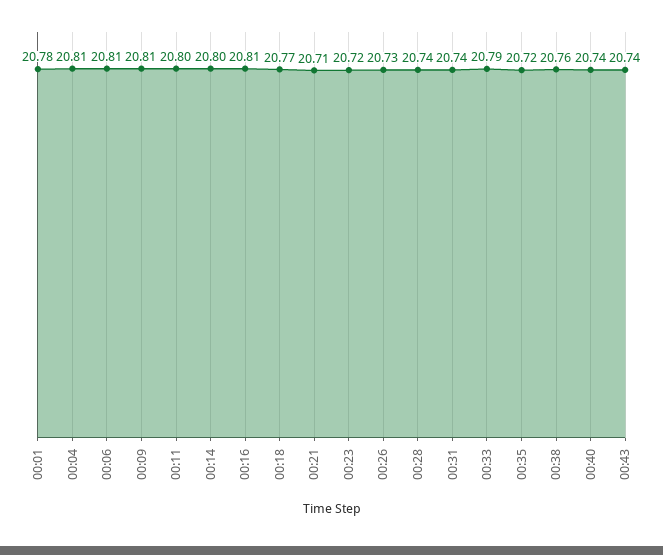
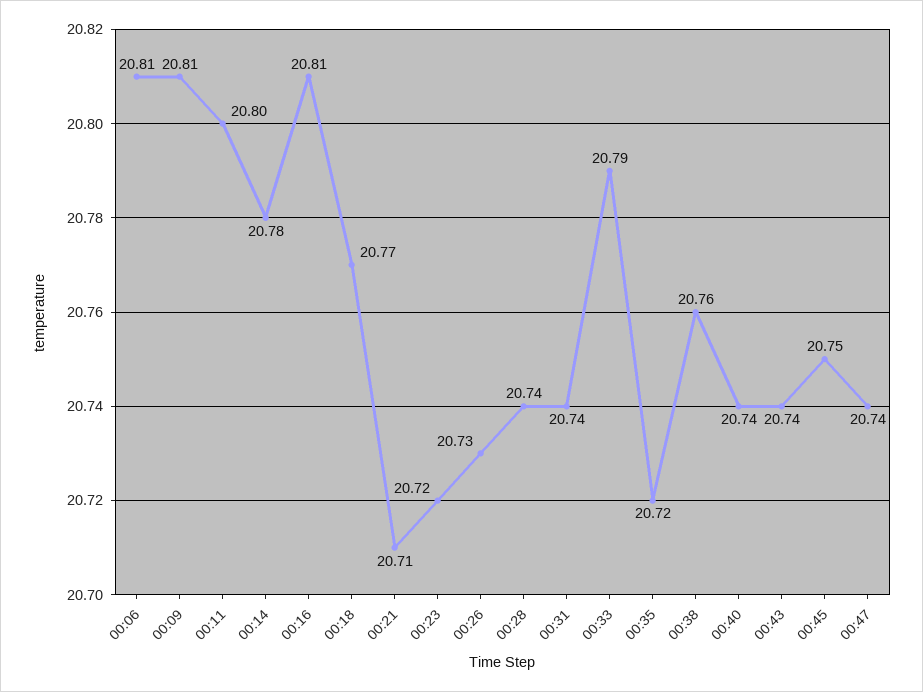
00:01: 20.78 -> none
00:04: 20.81 -> none
00:14: 20.8 -> 20.78
00:45: none -> 20.75
00:47: none -> 20.74

